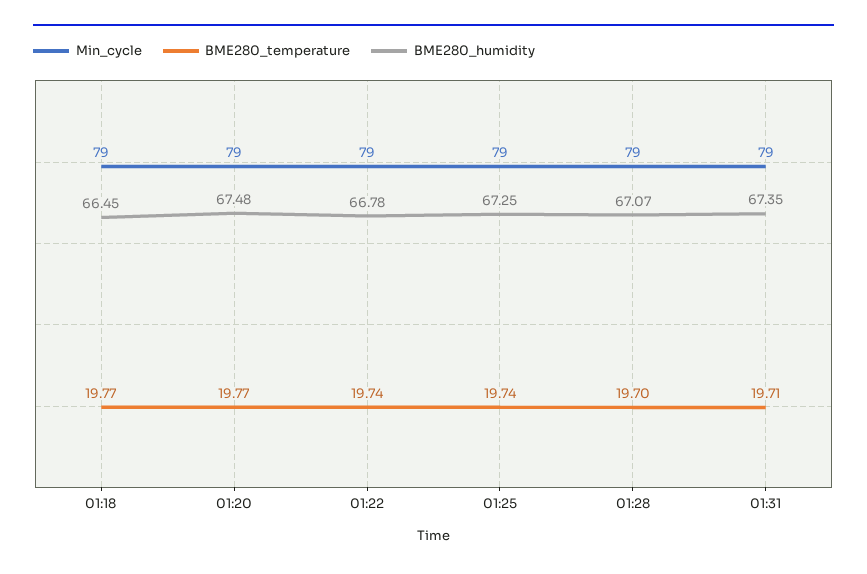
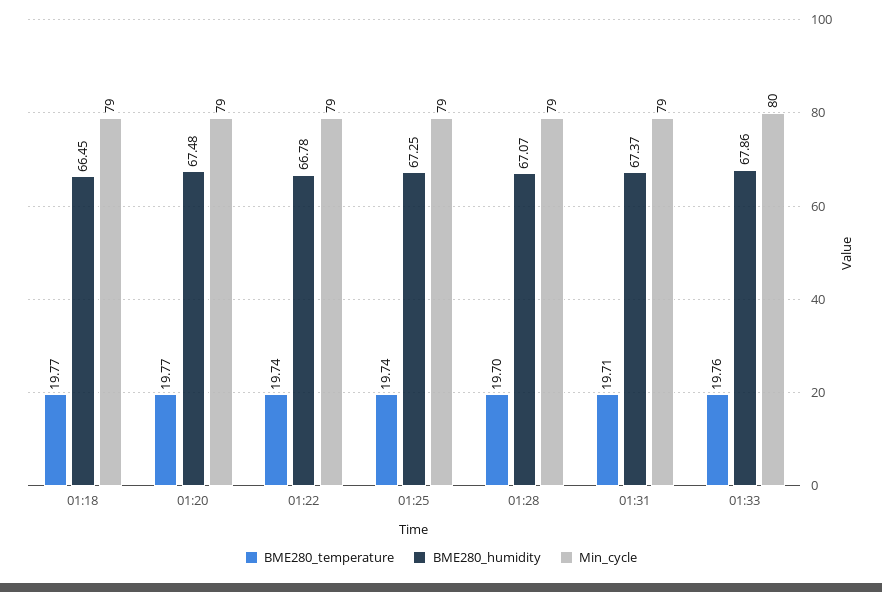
BME280_humidity, 01:31: 67.35 -> 67.37
BME280_temperature, 01:33: none -> 19.76
BME280_humidity, 01:33: none -> 67.86
Min_cycle, 01:33: none -> 80

